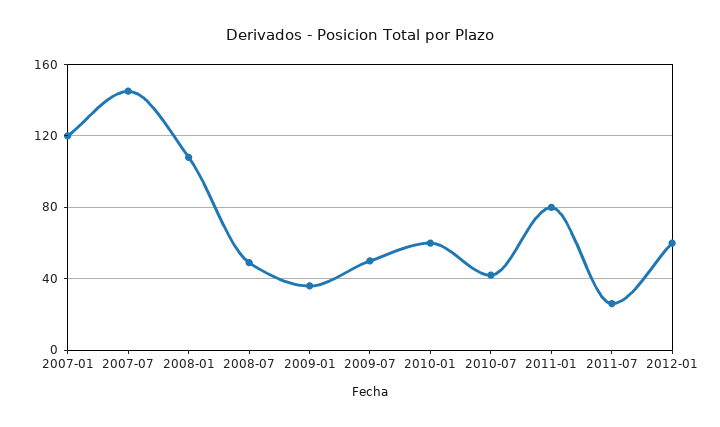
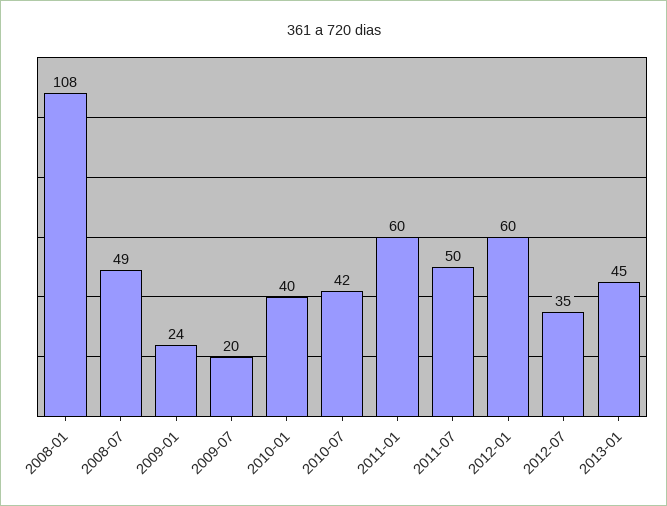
2007-01: 120 -> none
2007-07: 145 -> none
2009-01: 35 -> 24
2009-07: 50 -> 20
2010-01: 60 -> 40
2011-01: 80 -> 60
2011-07: 25 -> 50
2012-07: none -> 35
2013-01: none -> 45

